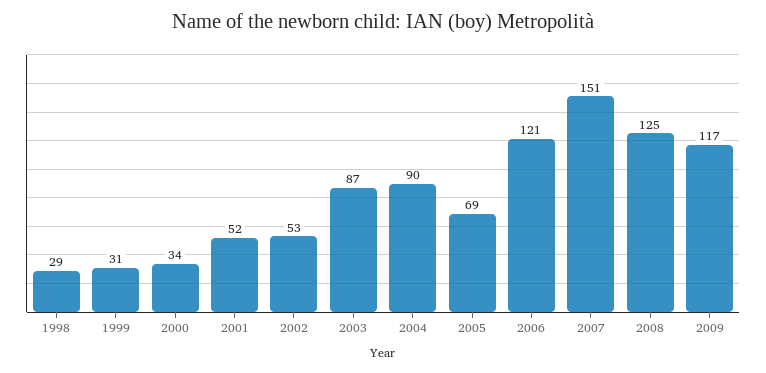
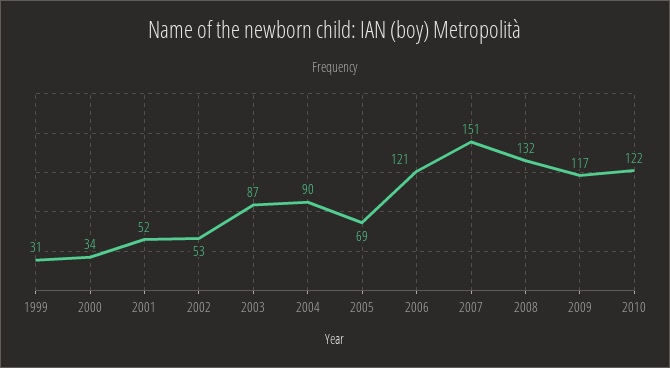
1998: 29 -> none
2008: 125 -> 132
2010: none -> 122

